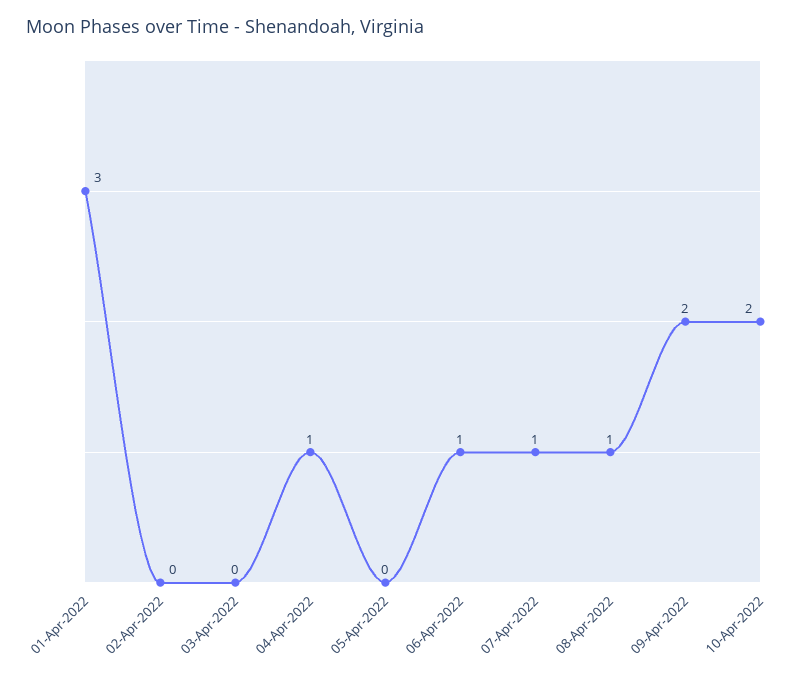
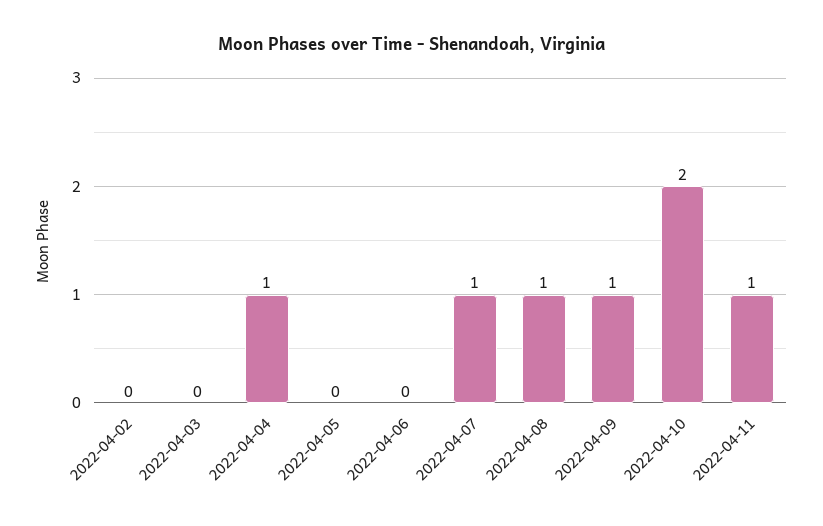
01-Apr-2022: 3 -> none
06-Apr-2022: 1 -> 0
09-Apr-2022: 2 -> 1
2022-04-11: none -> 1

